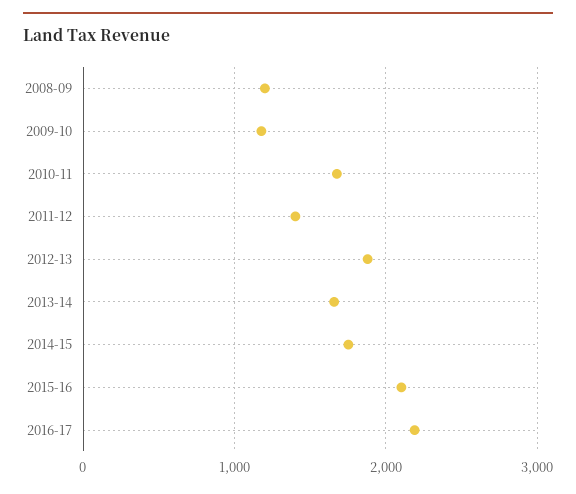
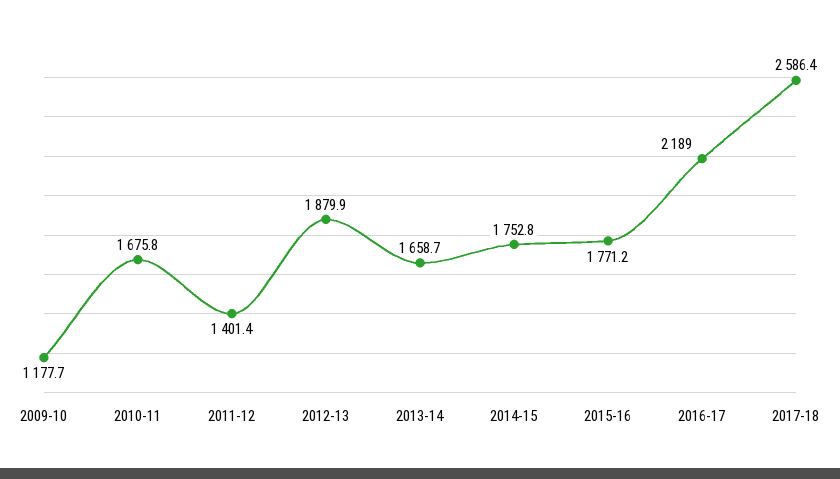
2008-09: 1200 -> none
2015-16: 2100 -> 1771.2
2017-18: none -> 2586.4

